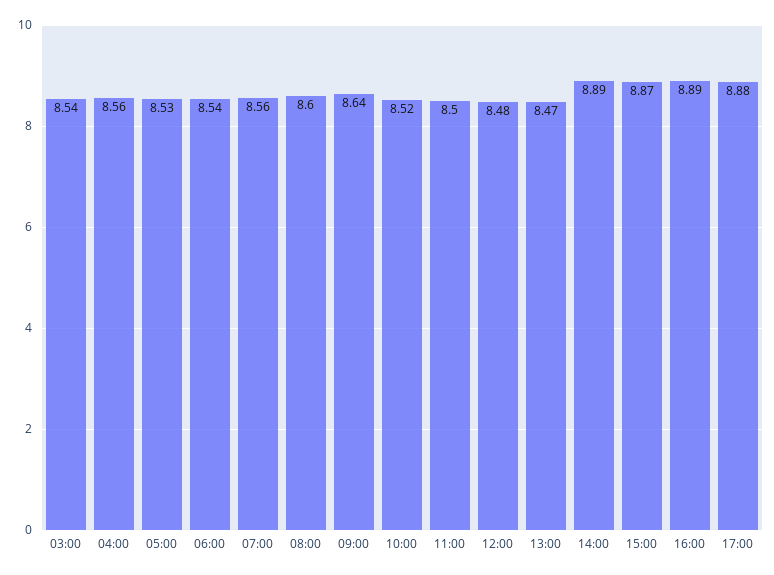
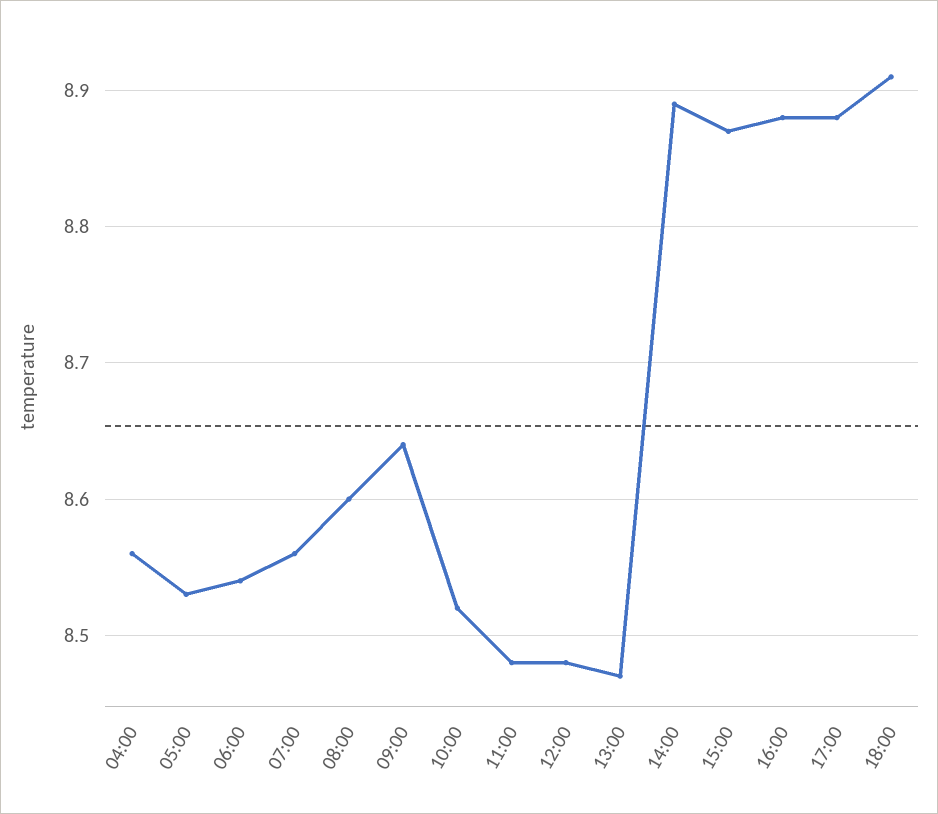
03:00: 8.54 -> none
11:00: 8.5 -> 8.48
16:00: 8.89 -> 8.88
18:00: none -> 8.91

